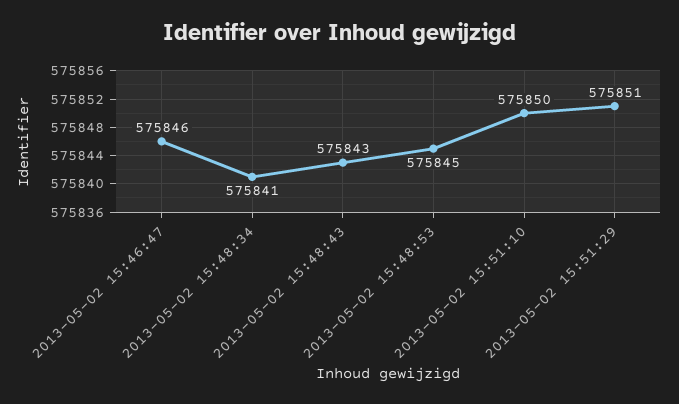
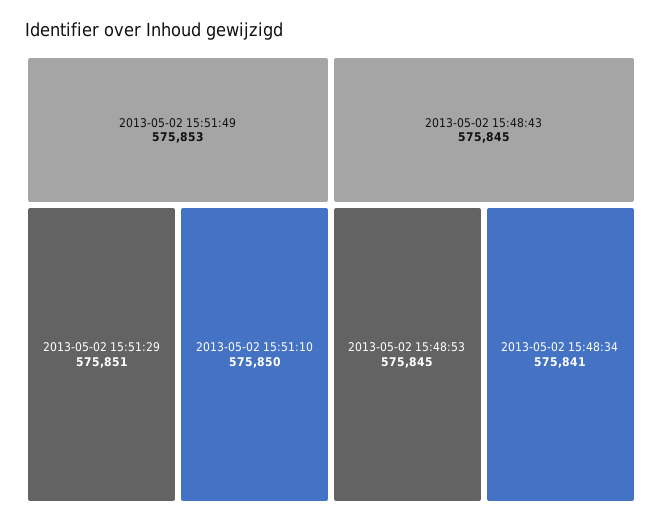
2013-05-02 15:46:47: 575846 -> none
2013-05-02 15:48:43: 575843 -> 575845
2013-05-02 15:51:49: none -> 575853

